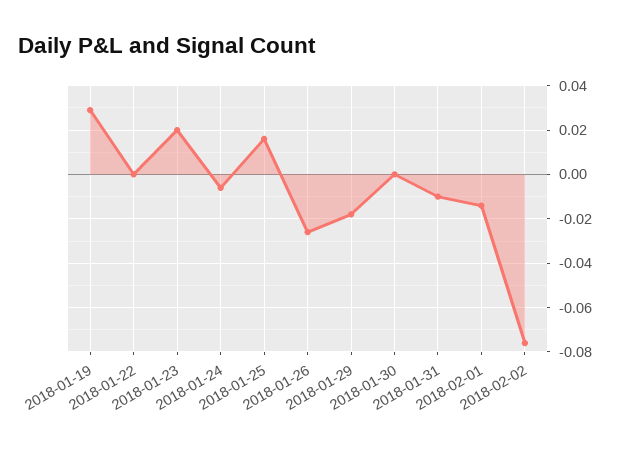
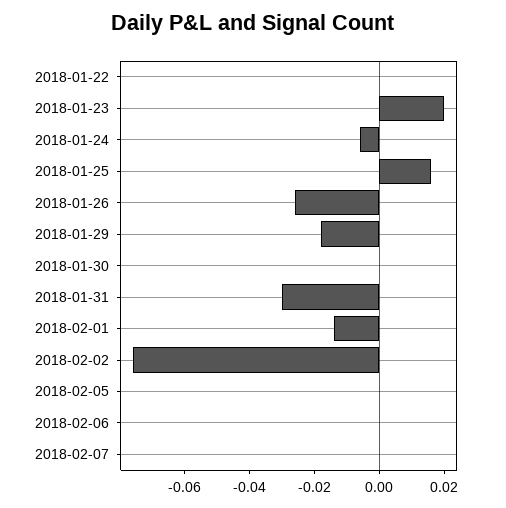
2018-01-19: 0.03 -> none
2018-01-31: -0.01 -> -0.03
2018-02-05: none -> 0
2018-02-06: none -> 0
2018-02-07: none -> 0

